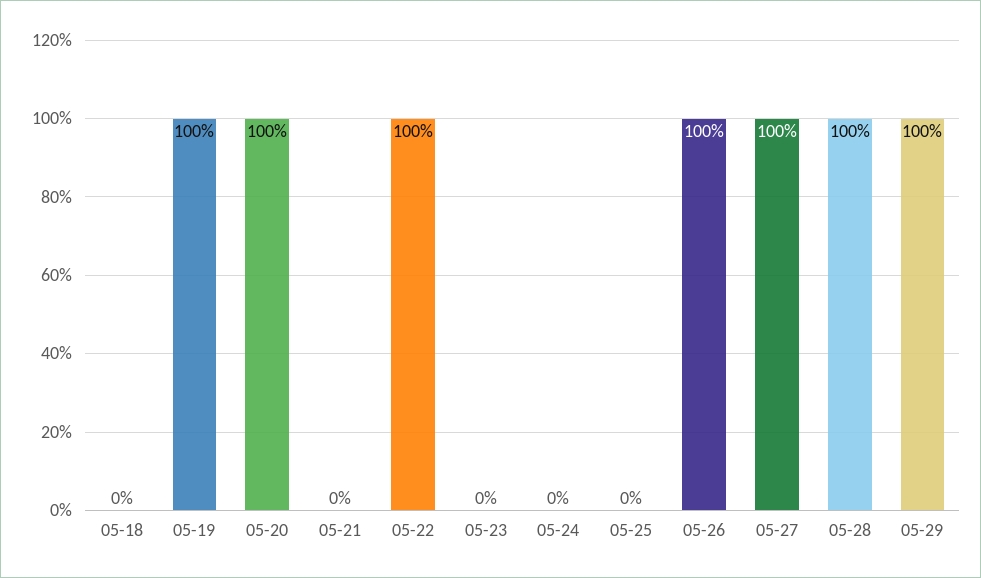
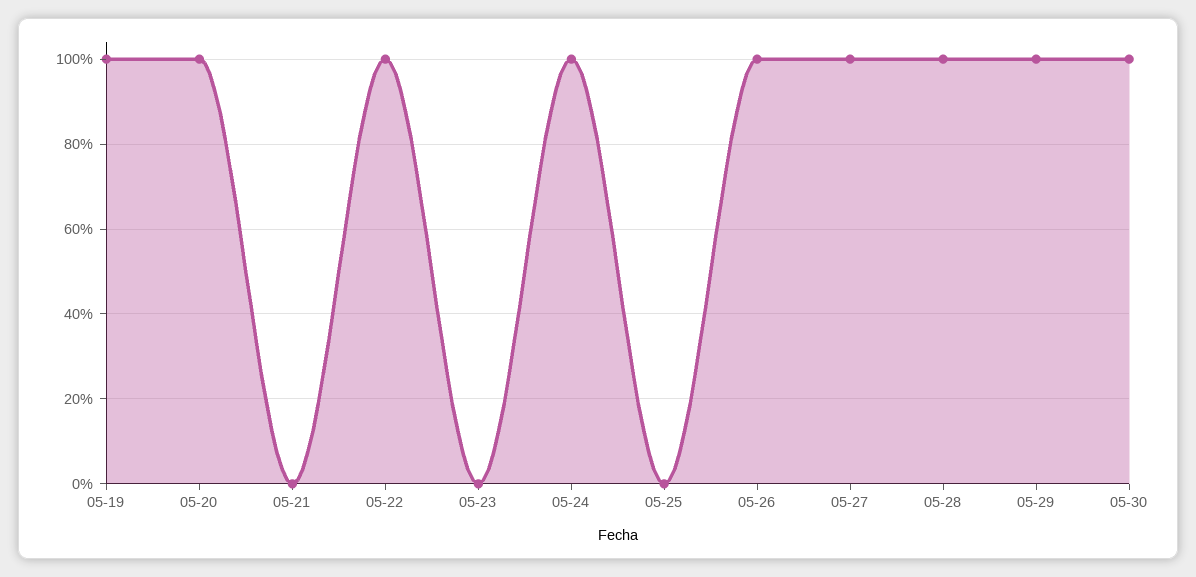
05-18: 0 -> none
05-24: 0 -> 100
05-30: none -> 100

